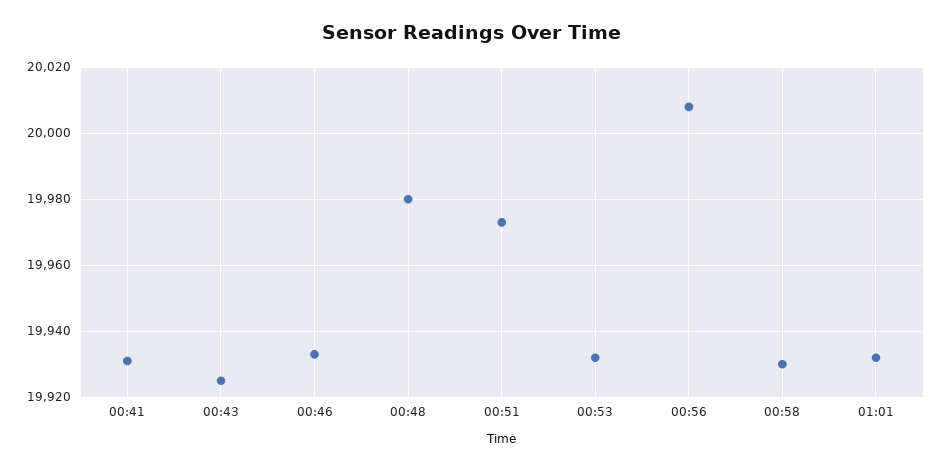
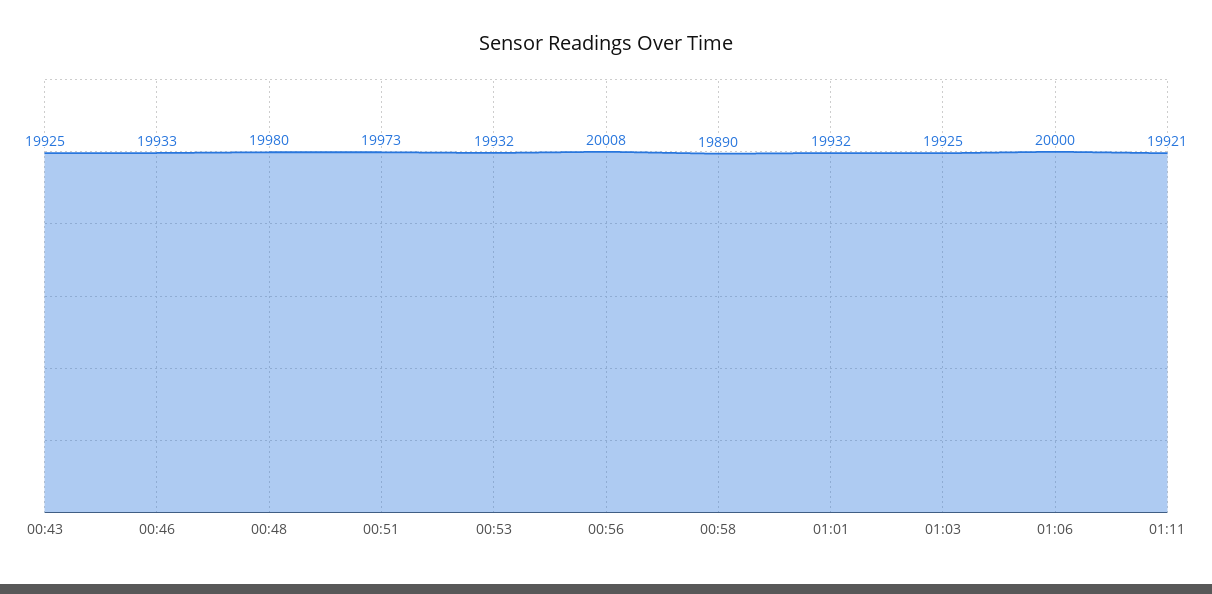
00:41: 19930 -> none
00:58: 19930 -> 19890
01:03: none -> 19925
01:06: none -> 20000
01:11: none -> 19921

